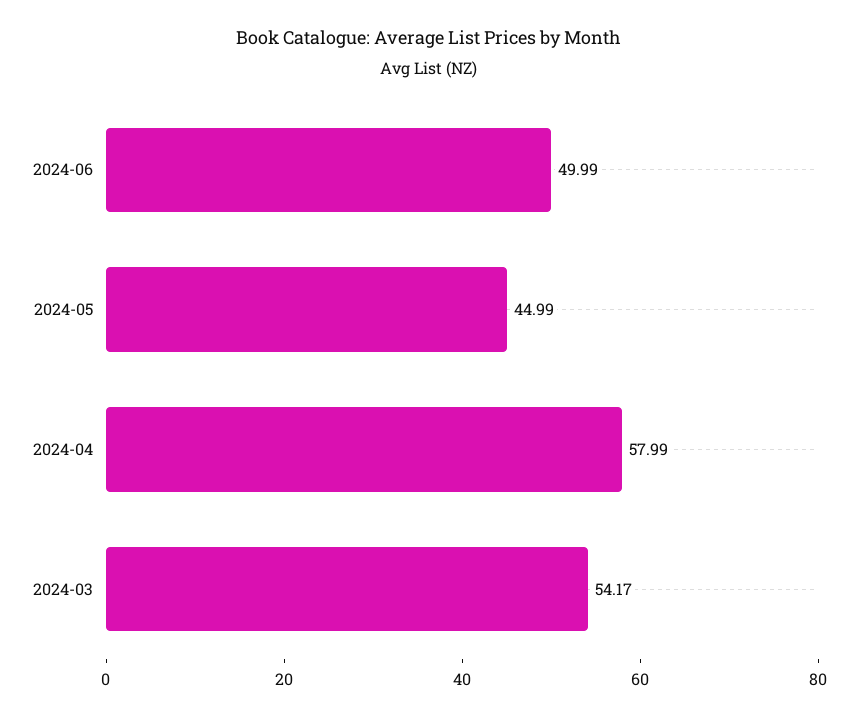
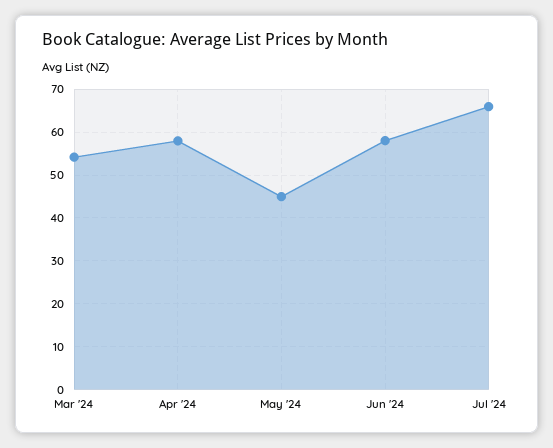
2024-06: 49.99 -> 58
Jul '24: none -> 66

